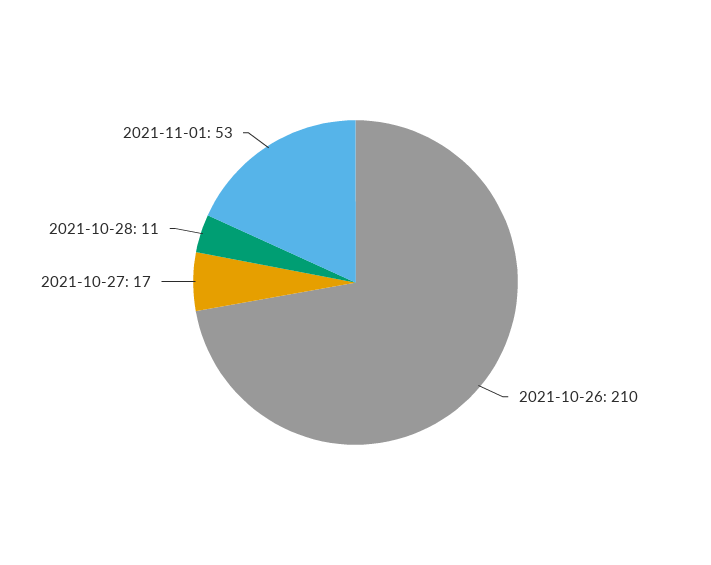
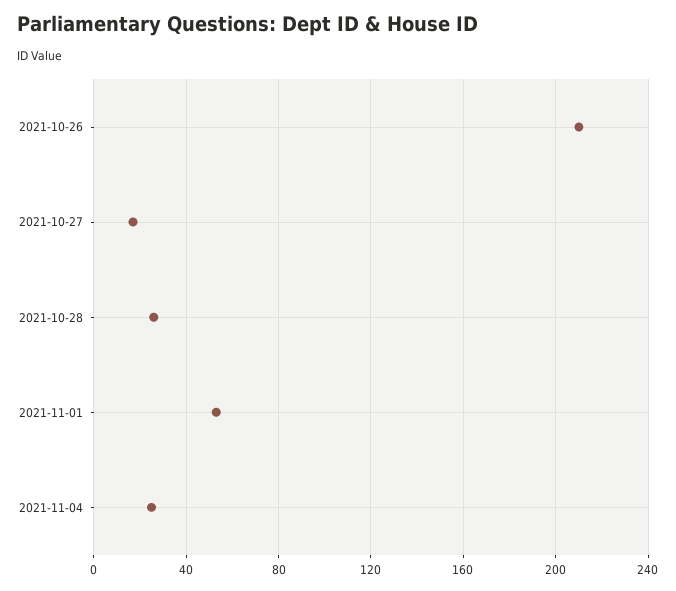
2021-10-28: 11 -> 25
2021-11-04: none -> 25

